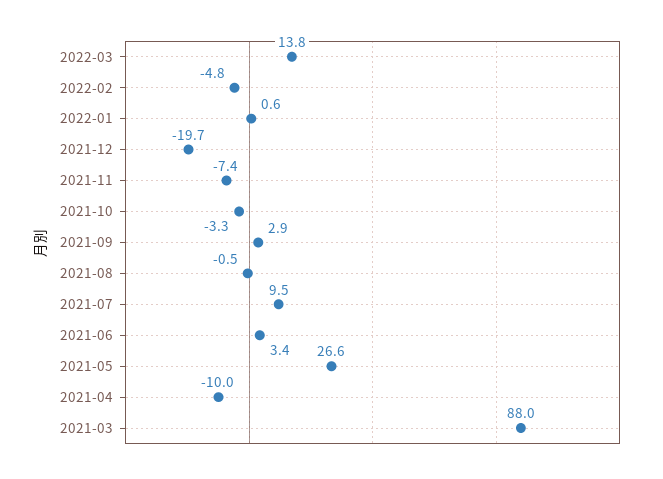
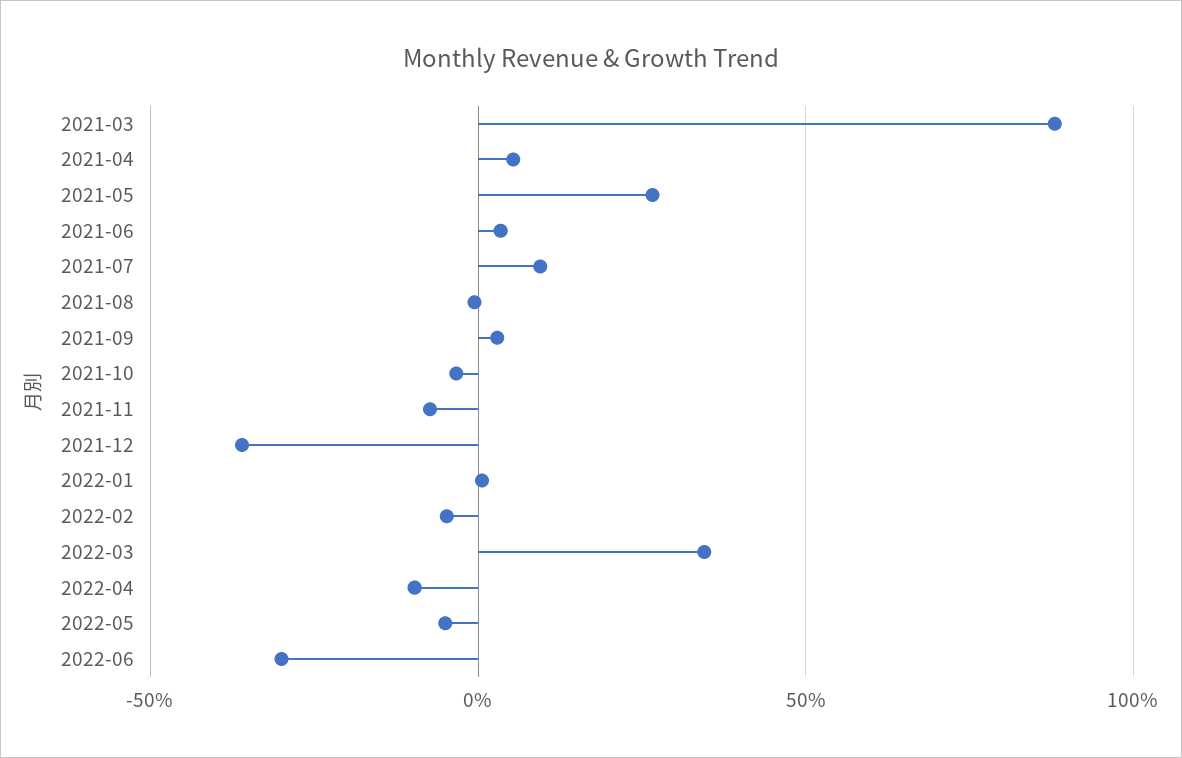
2022-03: 13.8 -> 35
2021-12: -19.7 -> -35
2021-04: -10 -> 5
2022-04: none -> -10
2022-05: none -> -5
2022-06: none -> -30

